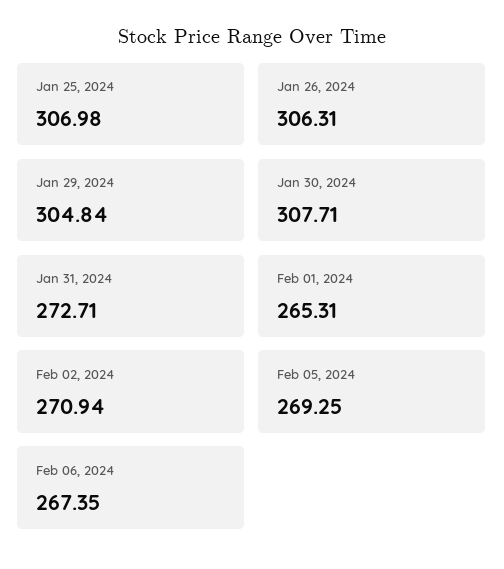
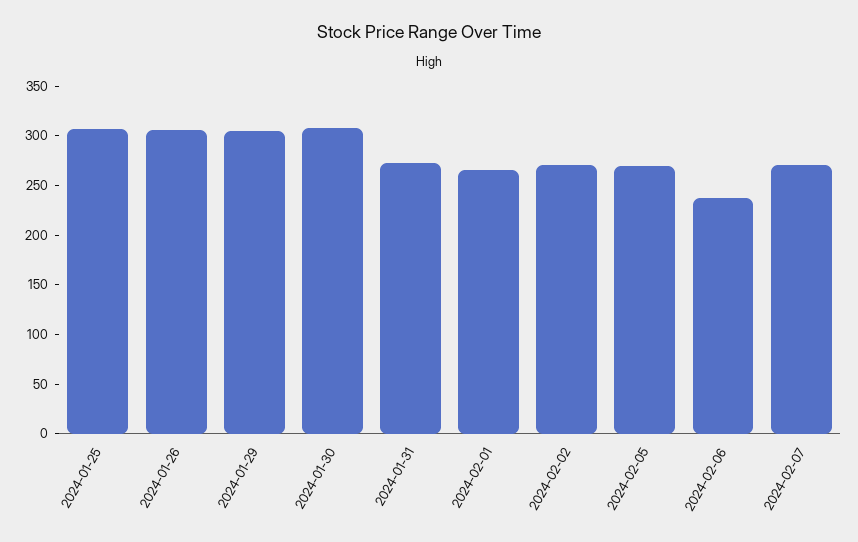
Feb 06, 2024: 267.35 -> 240
2024-02-07: none -> 270

